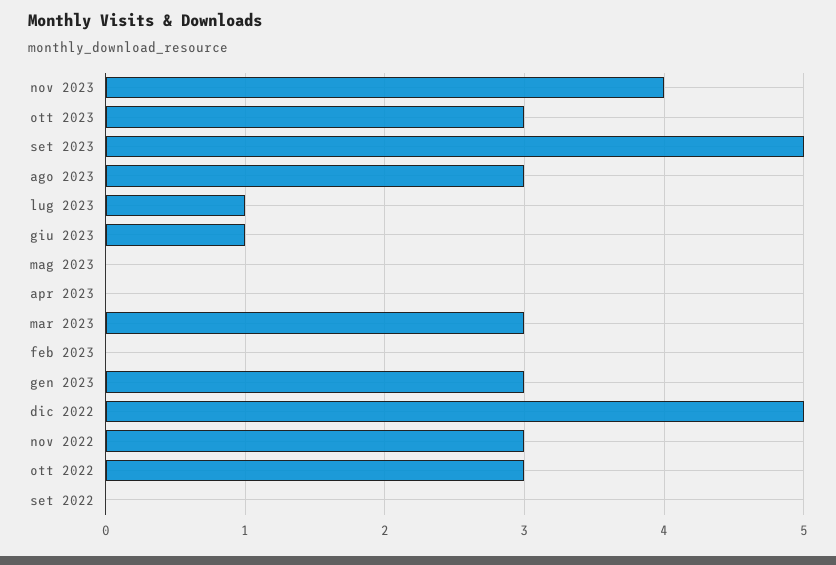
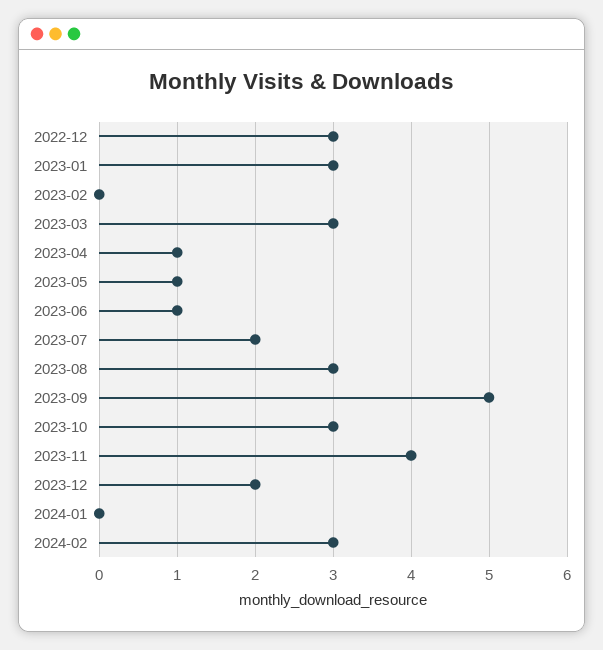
lug 2023: 1 -> 2
mag 2023: 0 -> 1
apr 2023: 0 -> 1
dic 2022: 5 -> 3
nov 2022: 3 -> none
ott 2022: 3 -> none
set 2022: 0 -> none
2023-12: none -> 2
2024-01: none -> 0
2024-02: none -> 3

